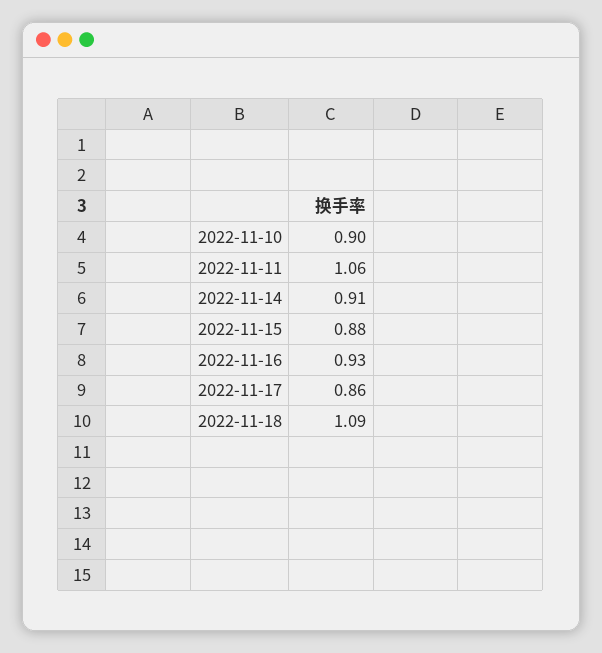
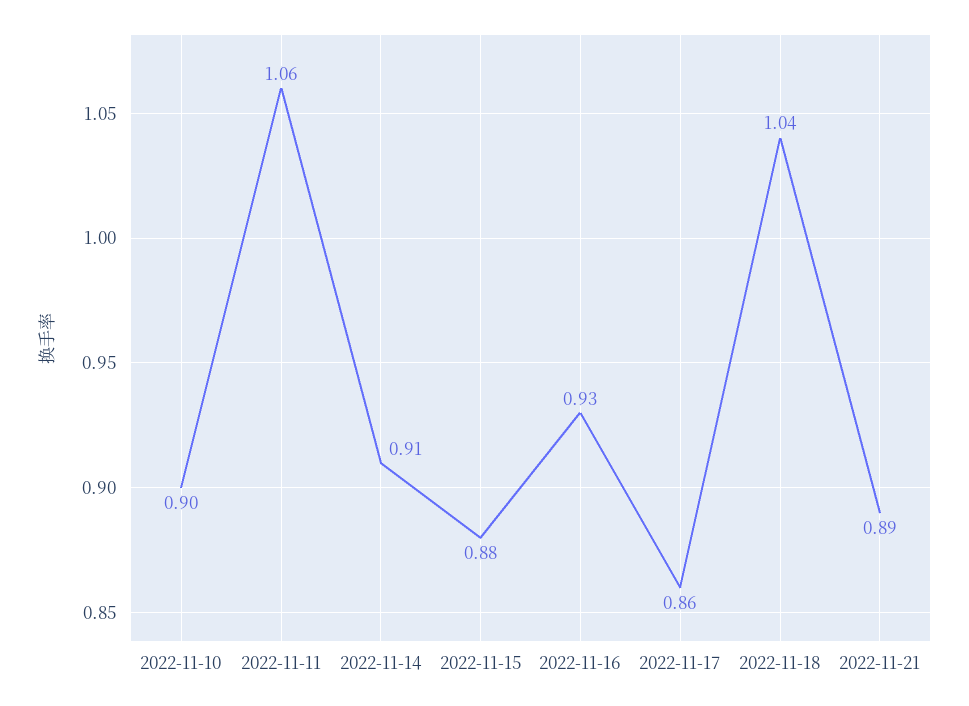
2022-11-18: 1.09 -> 1.04
2022-11-21: none -> 0.89

